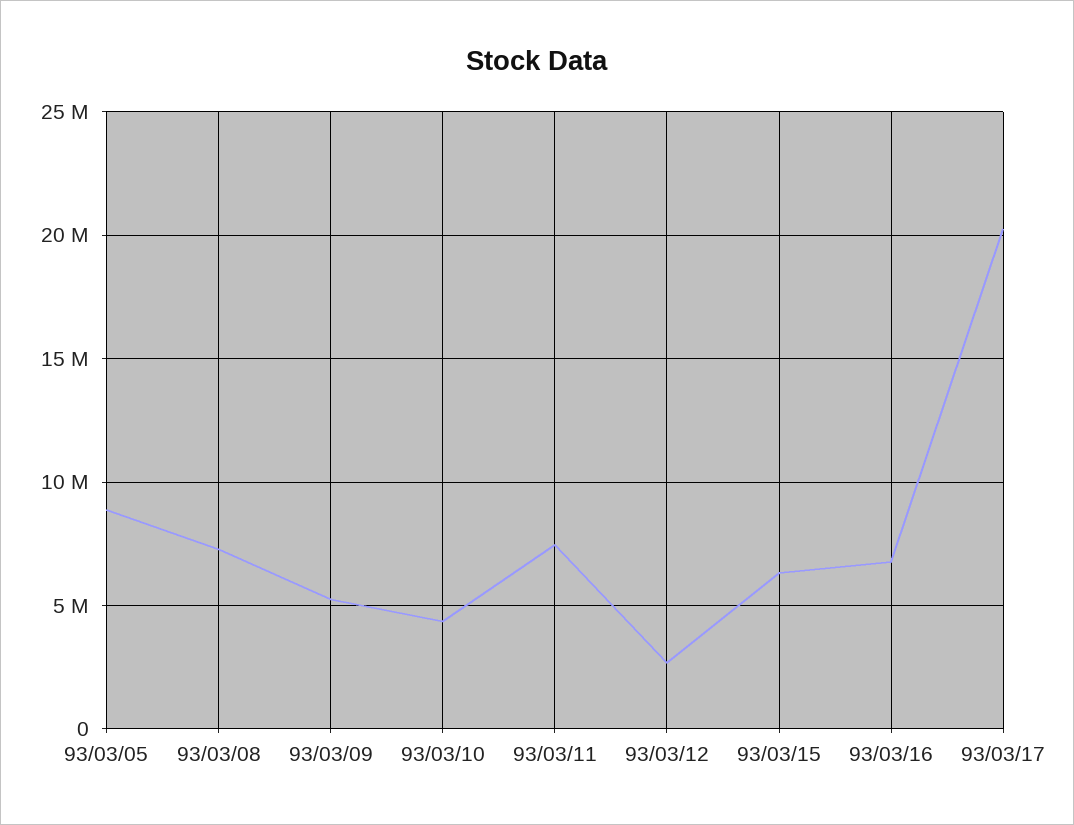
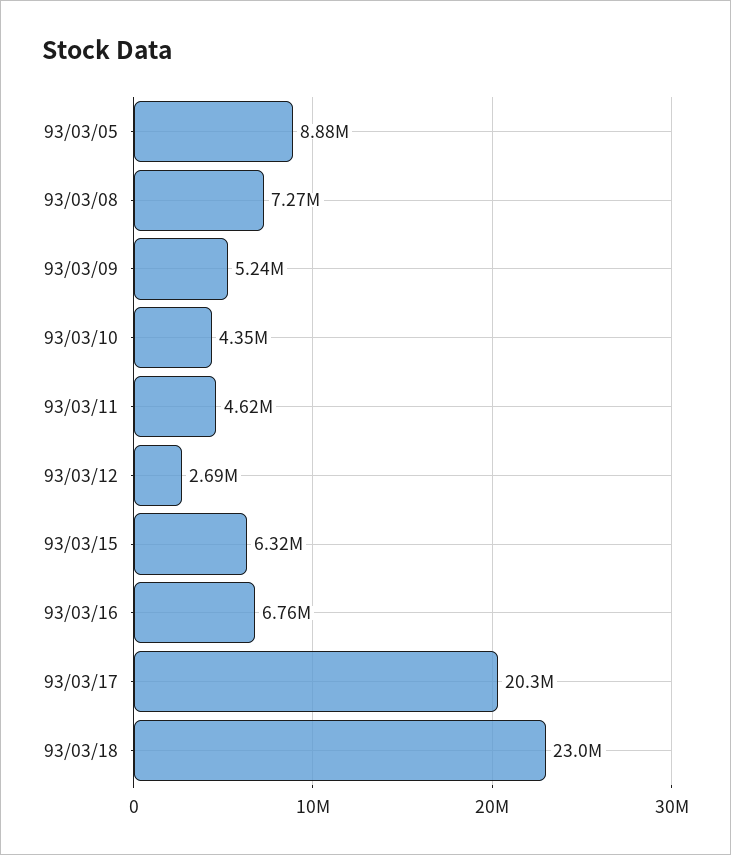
93/03/11: 7500000 -> 4620000
93/03/18: none -> 23000000

